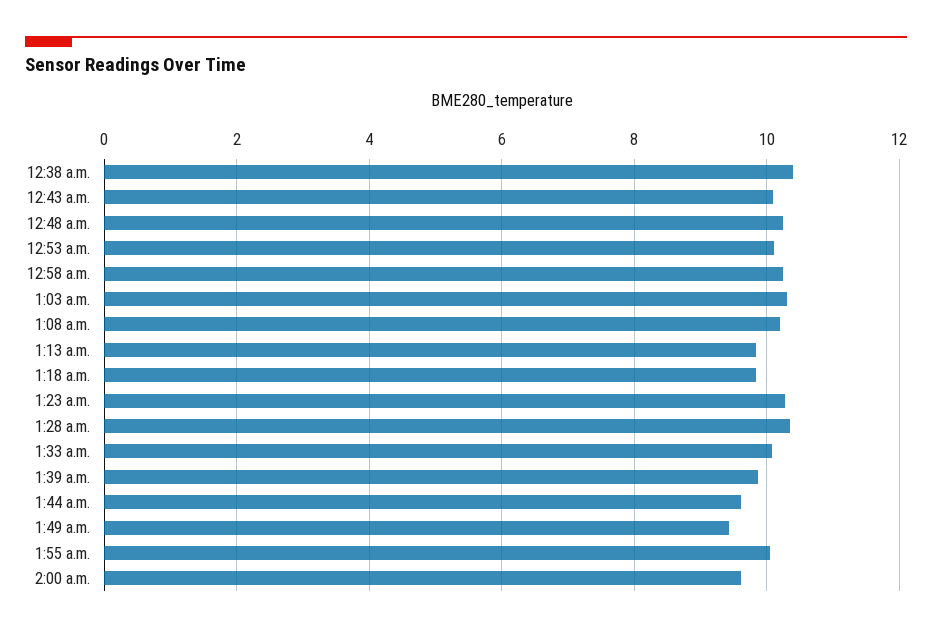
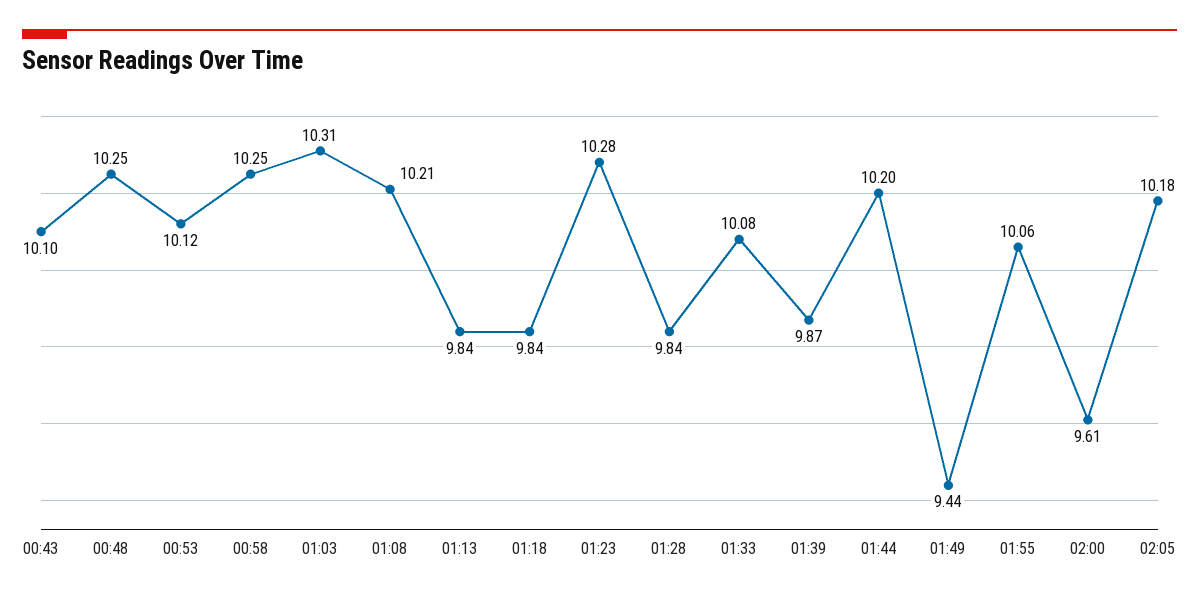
12:38 a.m.: 10.4 -> none
1:28 a.m.: 10.4 -> 9.84
1:44 a.m.: 9.6 -> 10.2
02:05: none -> 10.18

